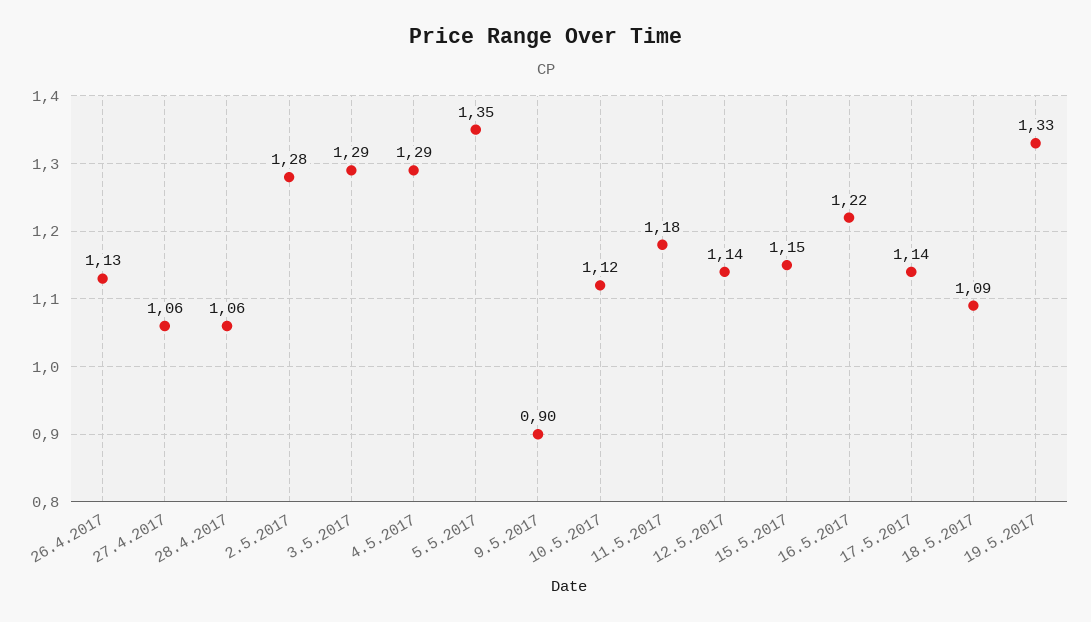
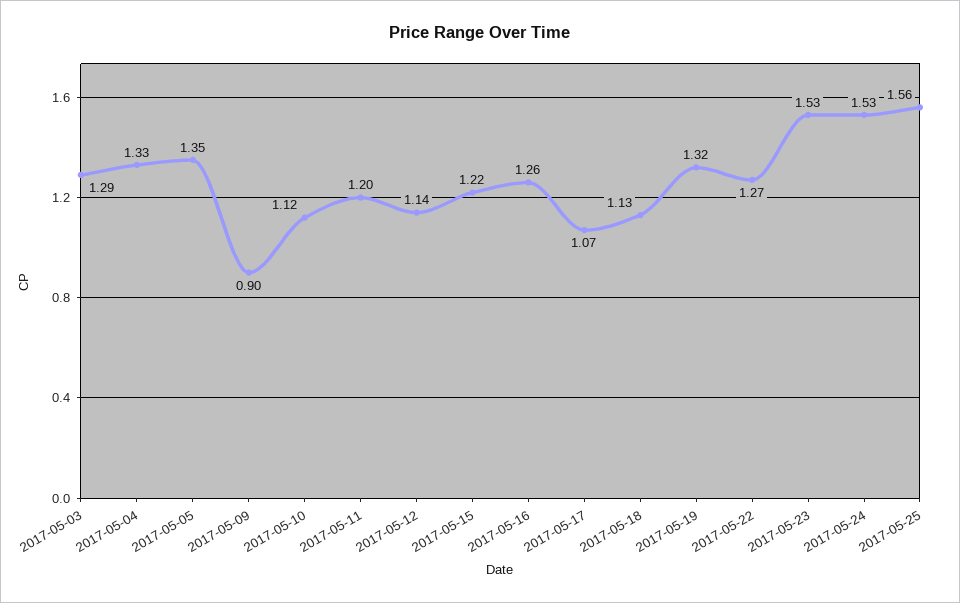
26.4.2017: 1.13 -> none
27.4.2017: 1.06 -> none
28.4.2017: 1.06 -> none
2.5.2017: 1.28 -> none
4.5.2017: 1.29 -> 1.33
11.5.2017: 1.18 -> 1.2
15.5.2017: 1.15 -> 1.22
16.5.2017: 1.22 -> 1.26
17.5.2017: 1.14 -> 1.07
18.5.2017: 1.09 -> 1.13
19.5.2017: 1.33 -> 1.32
2017-05-22: none -> 1.27
2017-05-23: none -> 1.53
2017-05-24: none -> 1.53
2017-05-25: none -> 1.56

